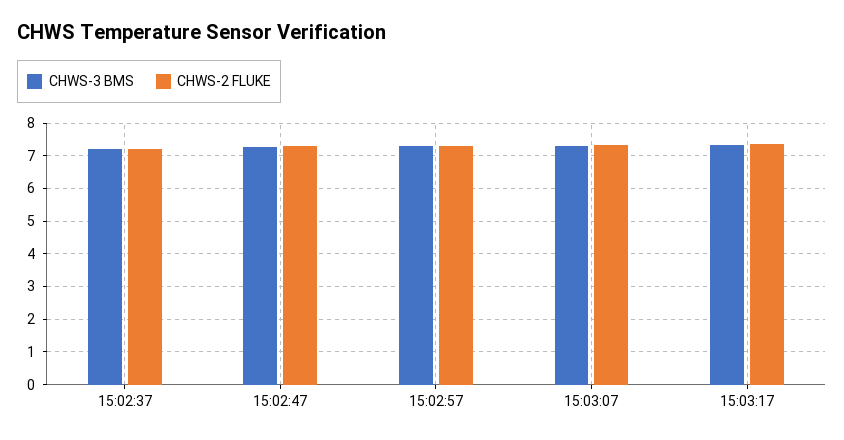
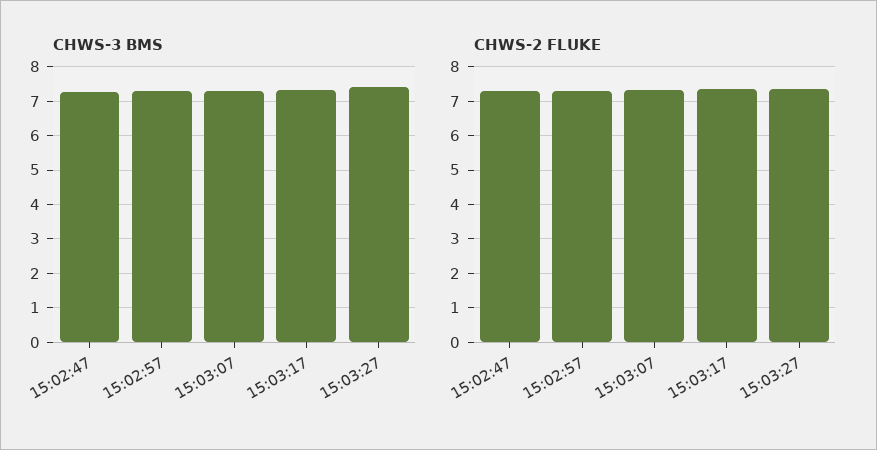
CHWS-3 BMS, 15:02:37: 7.2 -> none
CHWS-2 FLUKE, 15:02:37: 7.2 -> none
CHWS-3 BMS, 15:03:27: none -> 7.4
CHWS-2 FLUKE, 15:03:27: none -> 7.4

